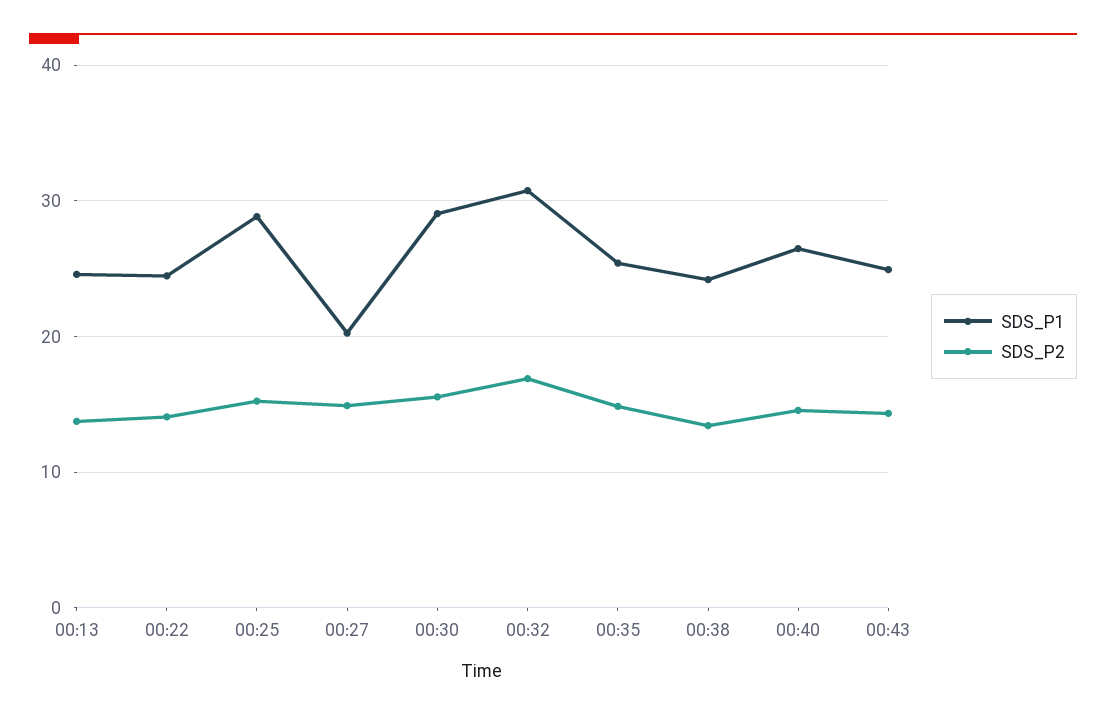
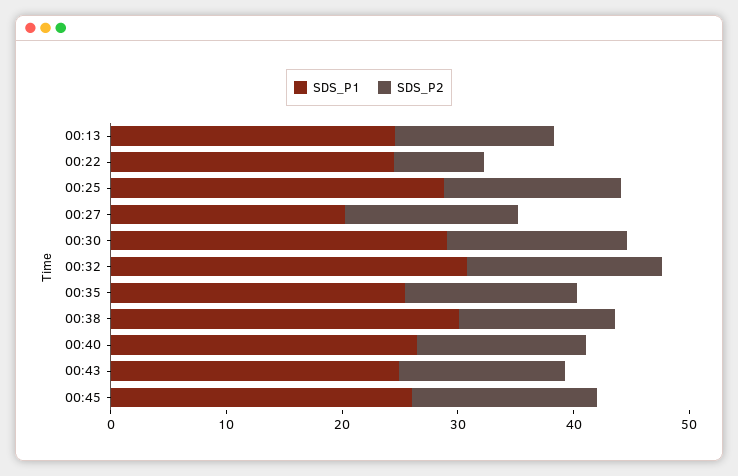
SDS_P2, 00:22: 14 -> 8
SDS_P1, 00:38: 24 -> 30
SDS_P1, 00:45: none -> 26
SDS_P2, 00:45: none -> 16

